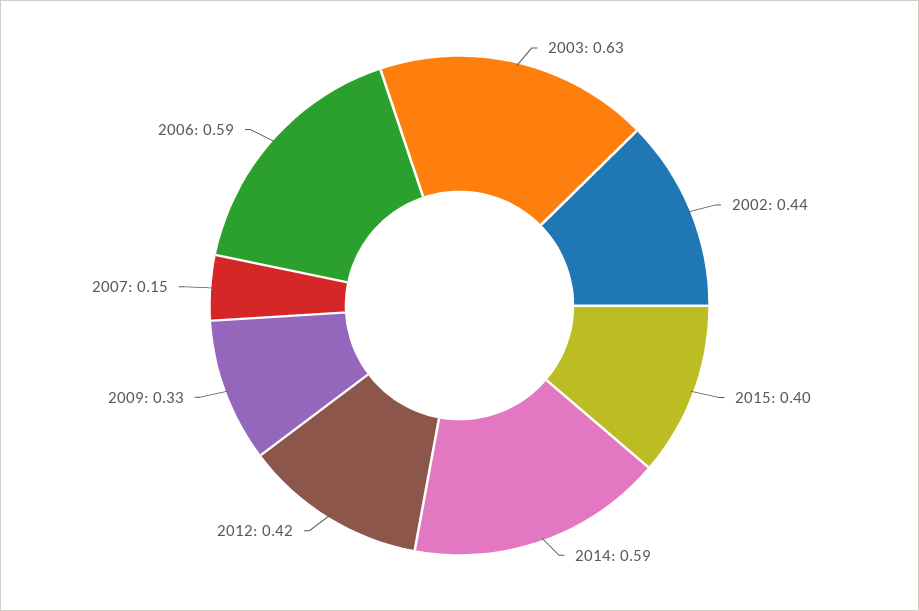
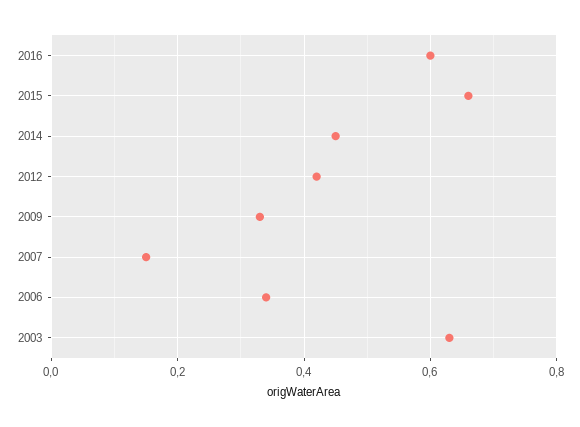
2002: 0.44 -> none
2015: 0.4 -> 0.65
2014: 0.59 -> 0.45
2006: 0.59 -> 0.35
2016: none -> 0.6

